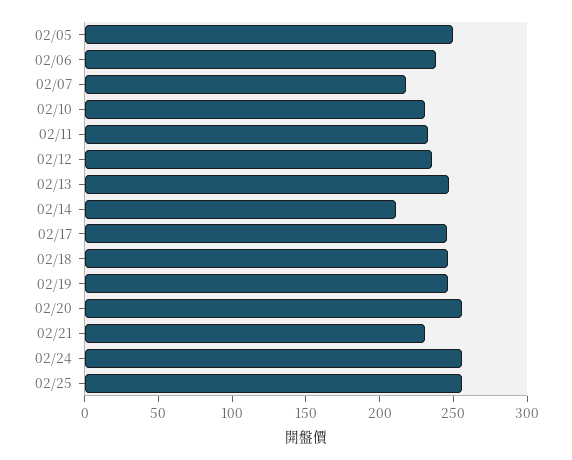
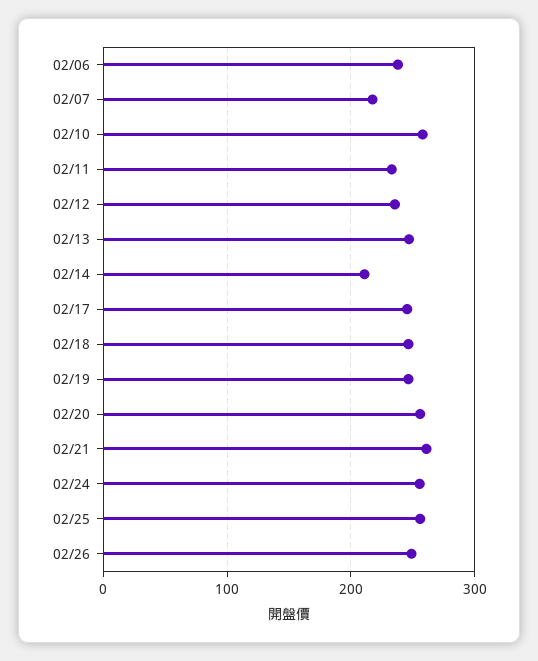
02/05: 250 -> none
02/10: 230 -> 260
02/21: 230 -> 260
02/26: none -> 250

